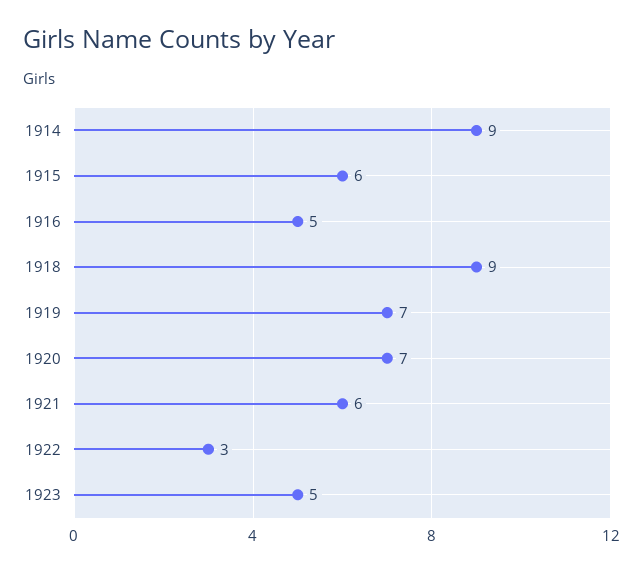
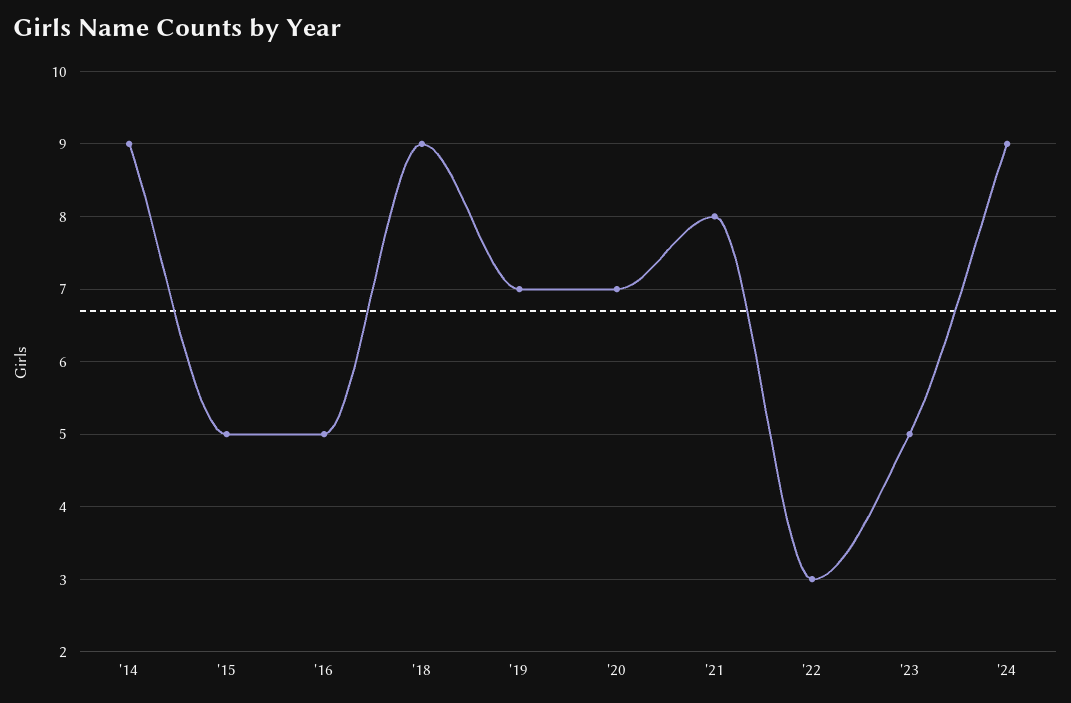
1915: 6 -> 5
1921: 6 -> 8
'24: none -> 9

